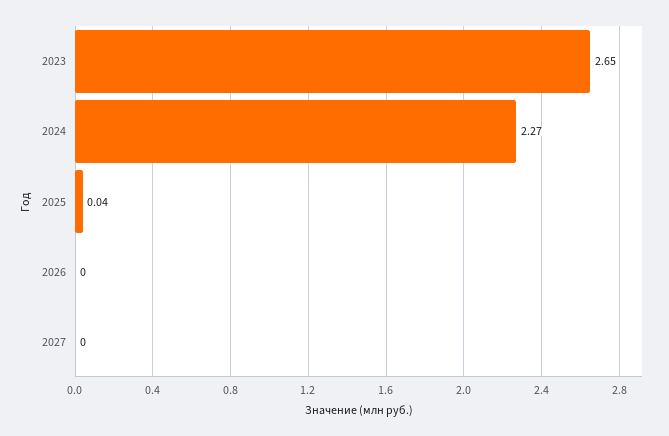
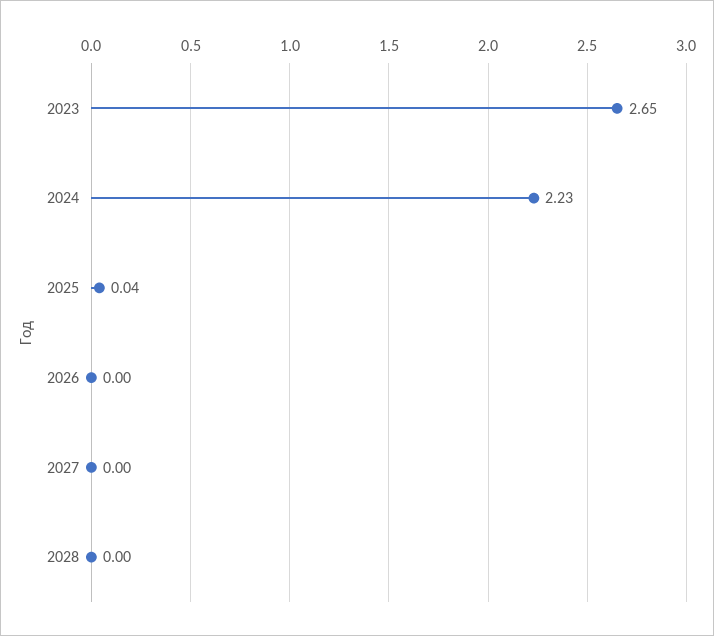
2024: 2.27 -> 2.23
2028: none -> 0

